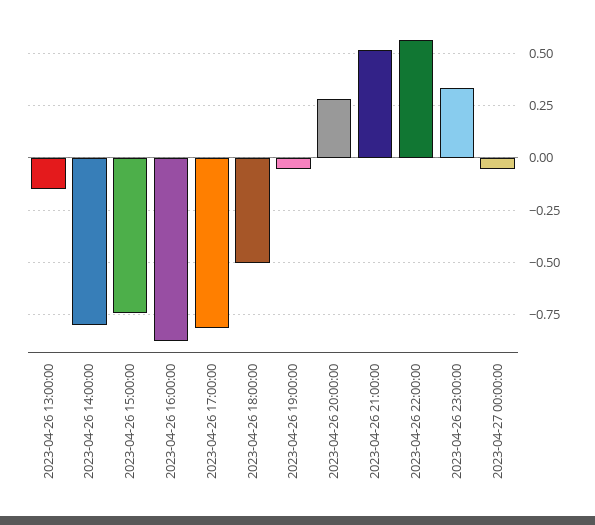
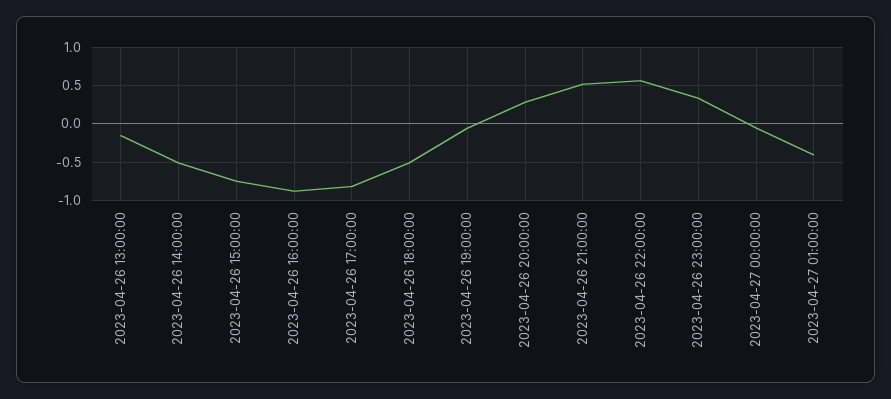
2023-04-26 14:00:00: -0.8 -> -0.5
2023-04-27 01:00:00: none -> -0.4

